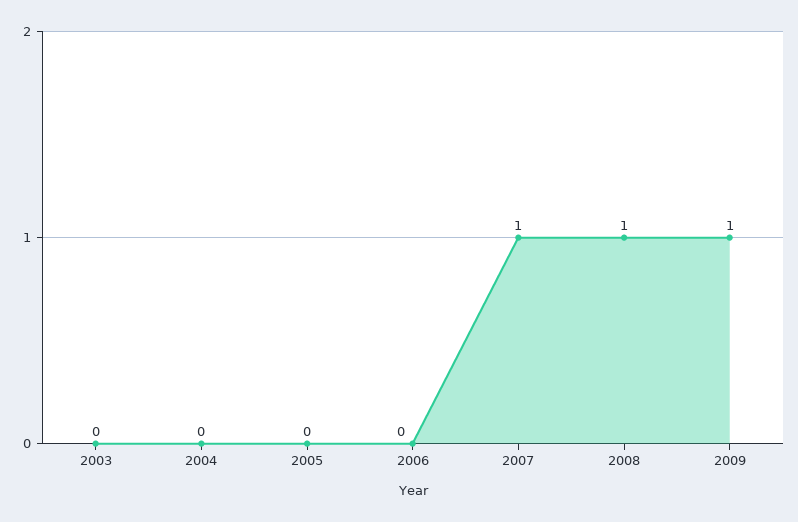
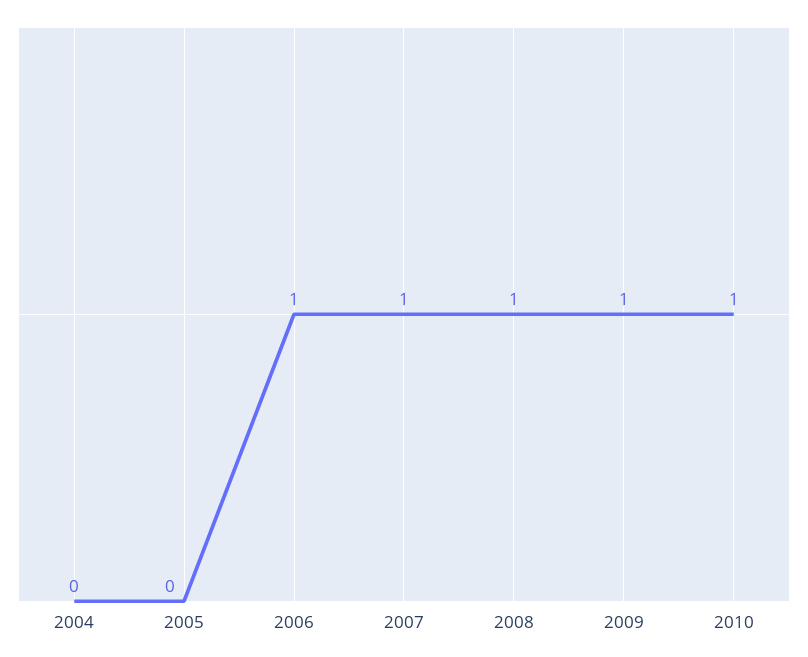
2003: 0 -> none
2006: 0 -> 1
2010: none -> 1

